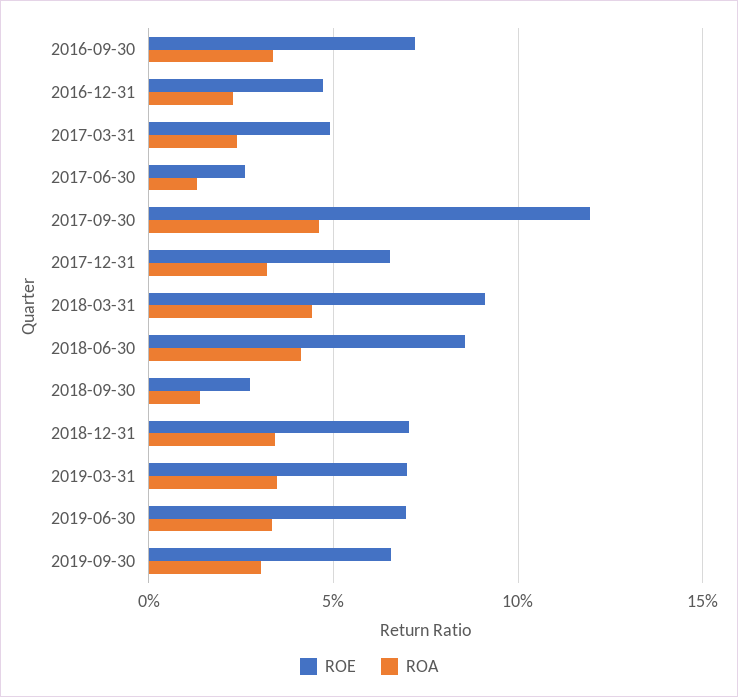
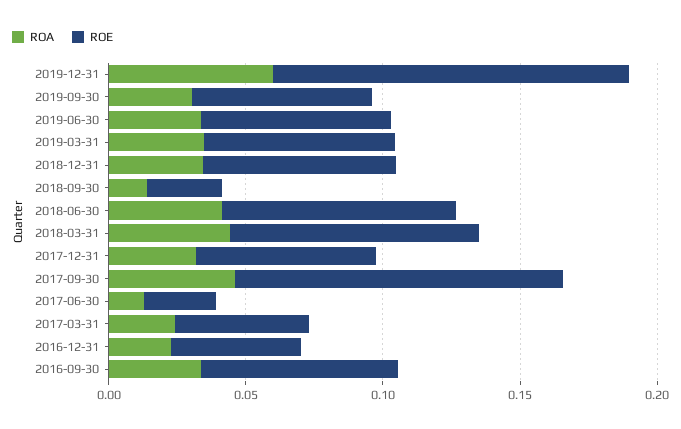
ROA, 2019-12-31: none -> 0.06
ROE, 2019-12-31: none -> 0.13

